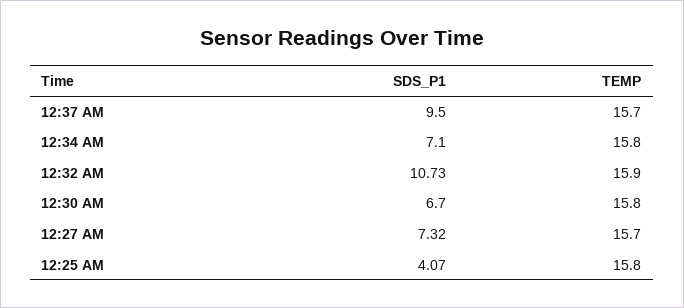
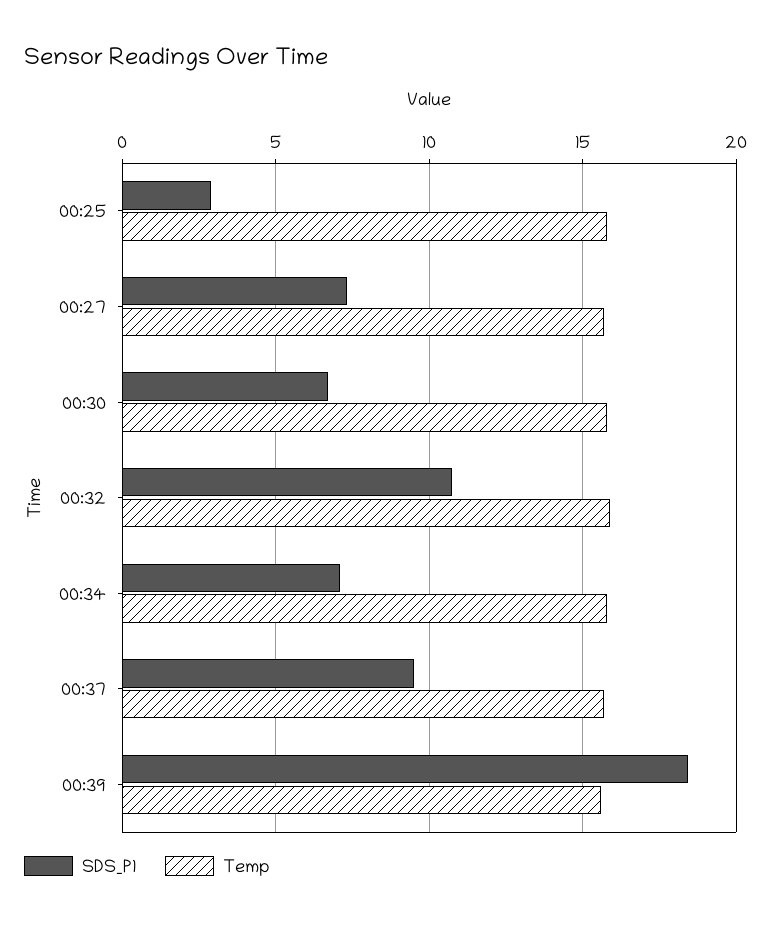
SDS_P1, 12:25 AM: 4.07 -> 3
SDS_P1, 00:39: none -> 18.5
TEMP, 00:39: none -> 15.5

